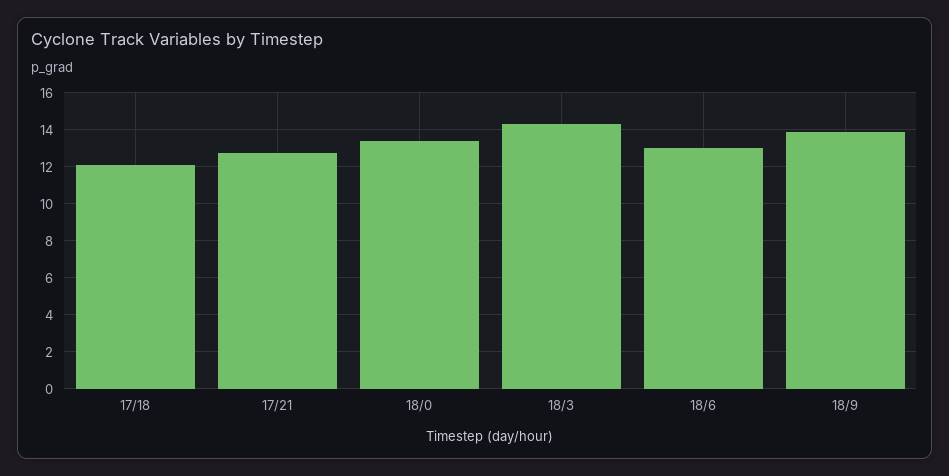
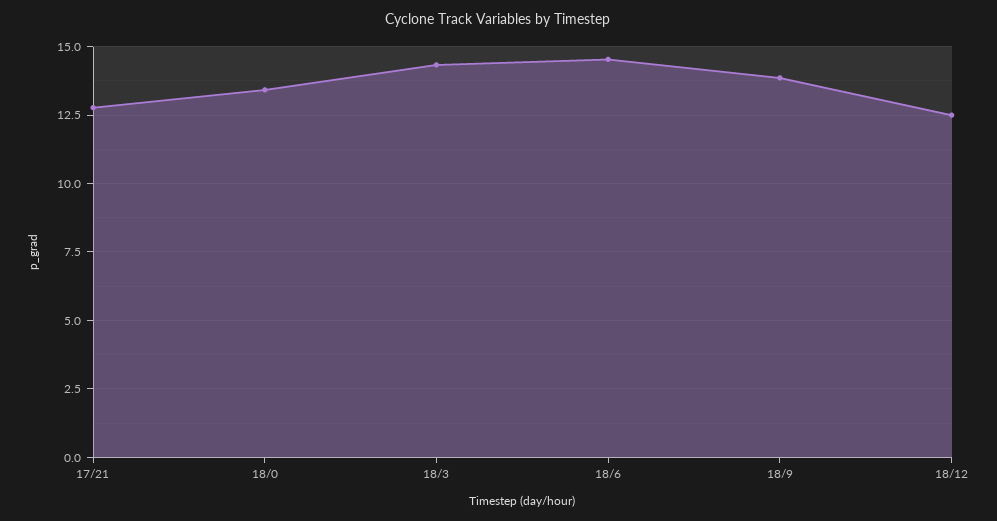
17/18: 12 -> none
18/6: 13 -> 14.5
18/12: none -> 12.5

